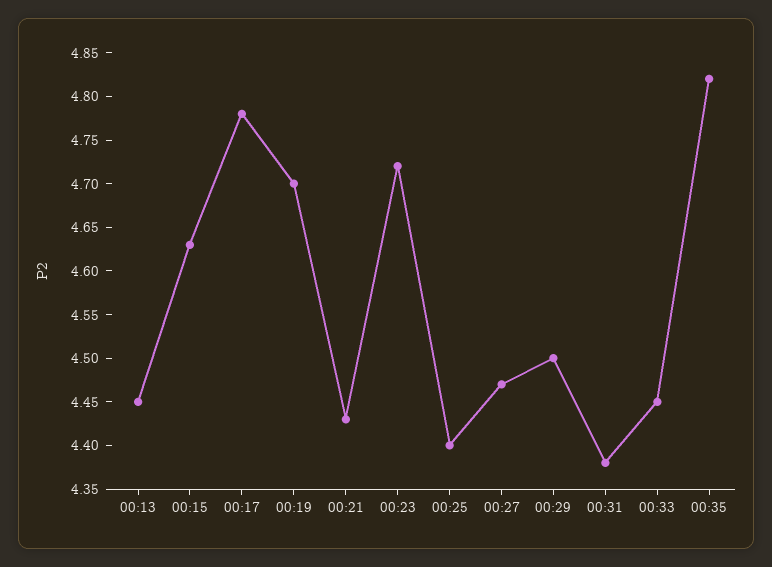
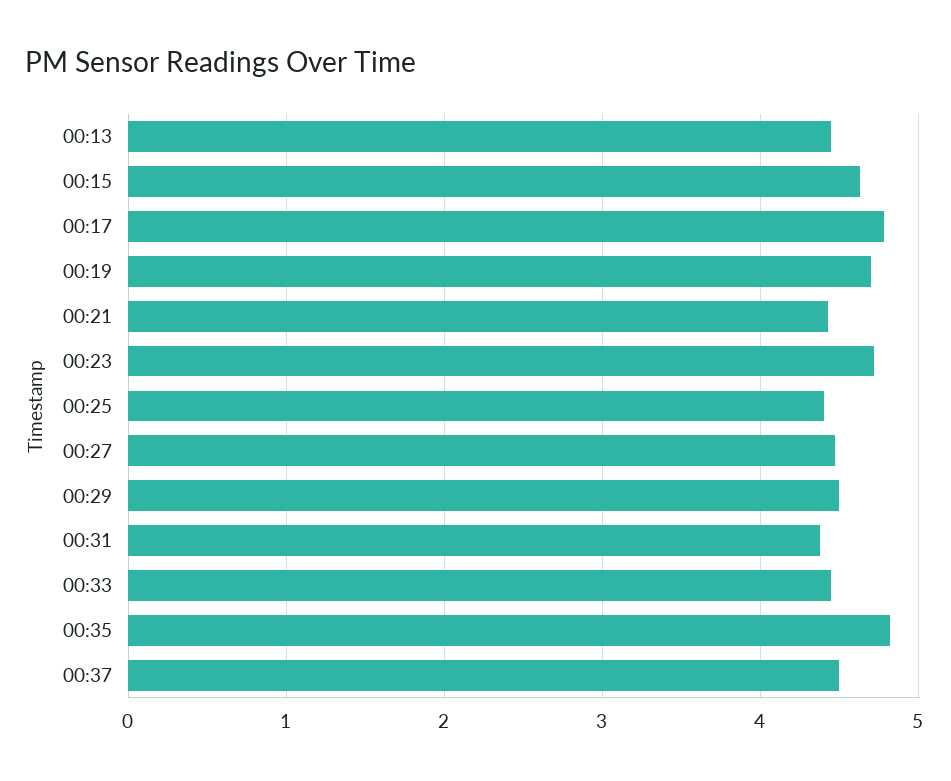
00:37: none -> 4.5

